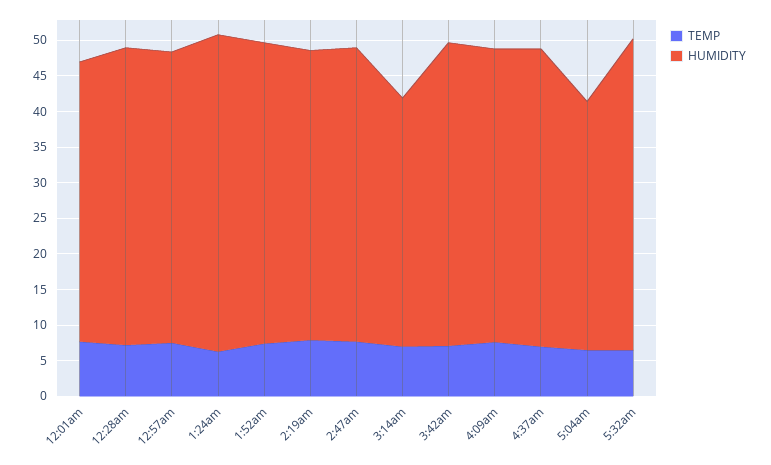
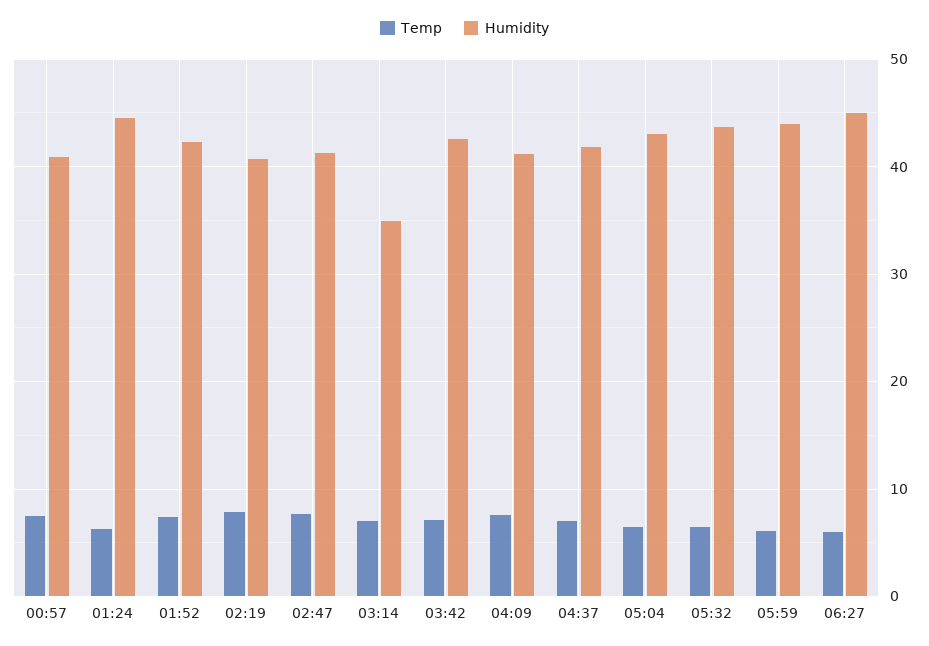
TEMP, 12:01am: 7.5 -> none
HUMIDITY, 12:01am: 40 -> none
TEMP, 12:28am: 7.5 -> none
HUMIDITY, 12:28am: 42.5 -> none
HUMIDITY, 5:04am: 35 -> 43
TEMP, 05:59: none -> 6
HUMIDITY, 05:59: none -> 44
TEMP, 06:27: none -> 6
HUMIDITY, 06:27: none -> 45

